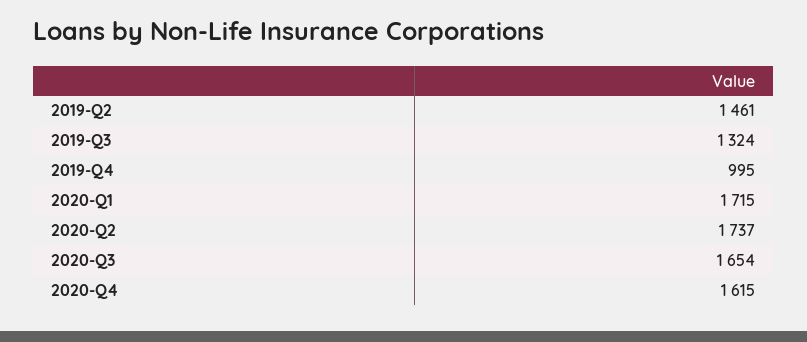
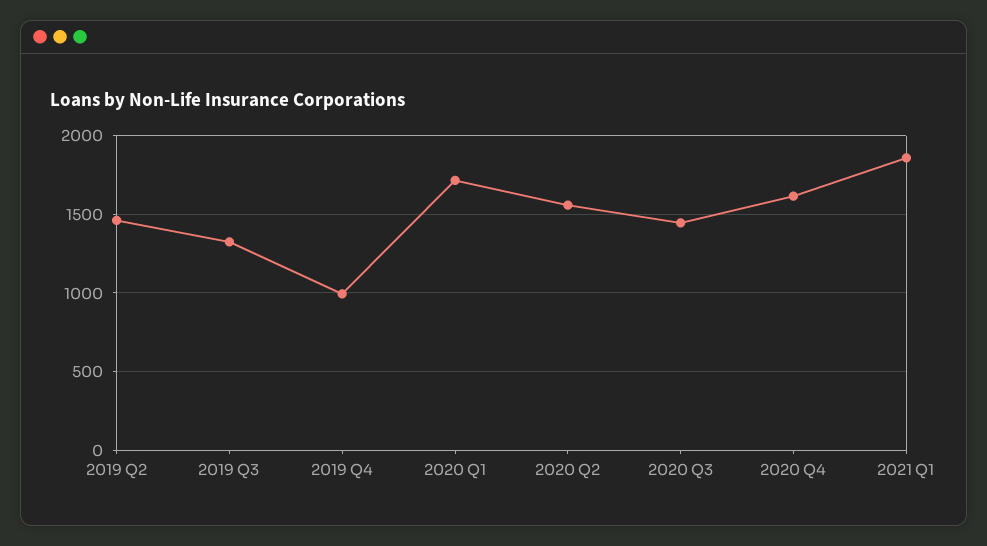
2020-Q2: 1737 -> 1550
2020-Q3: 1654 -> 1450
2021 Q1: none -> 1850

